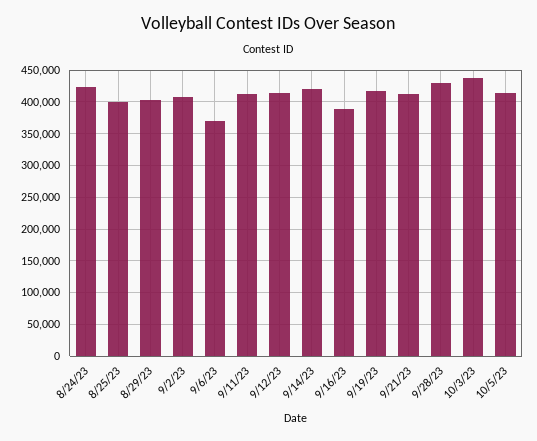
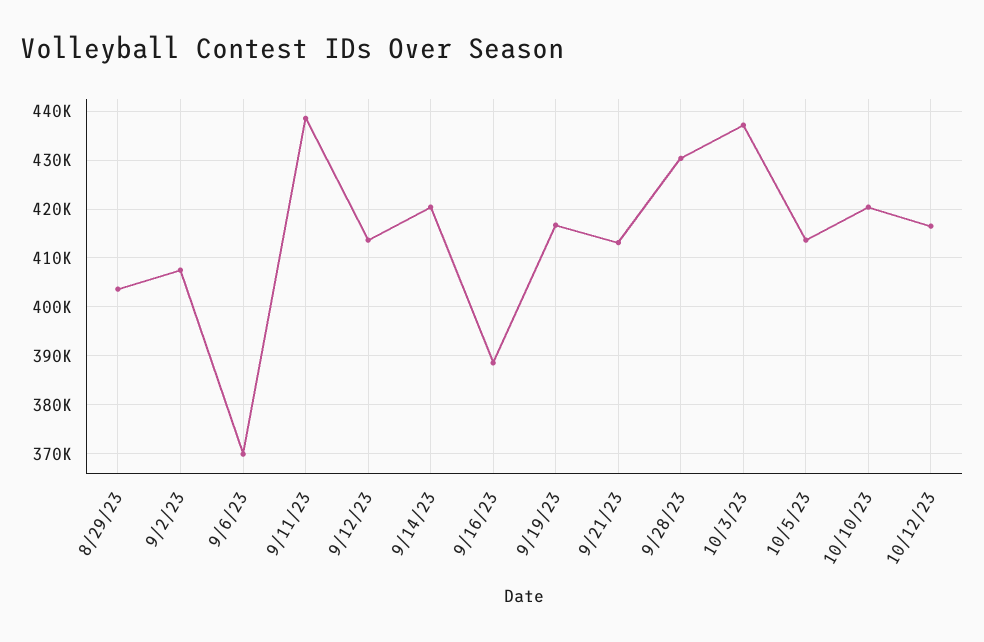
8/24/23: 420000 -> none
8/25/23: 400000 -> none
9/11/23: 410000 -> 438000
10/10/23: none -> 420000
10/12/23: none -> 416000

